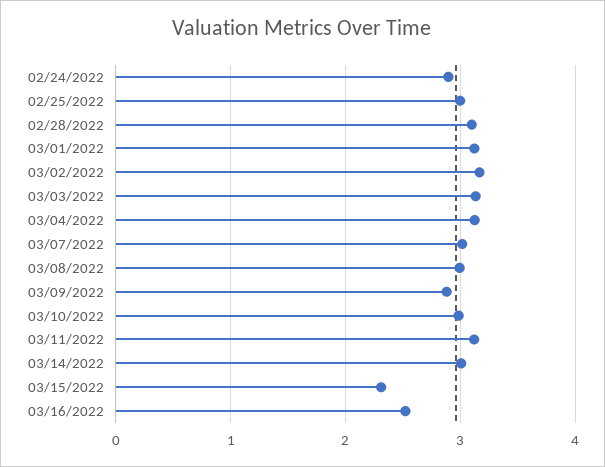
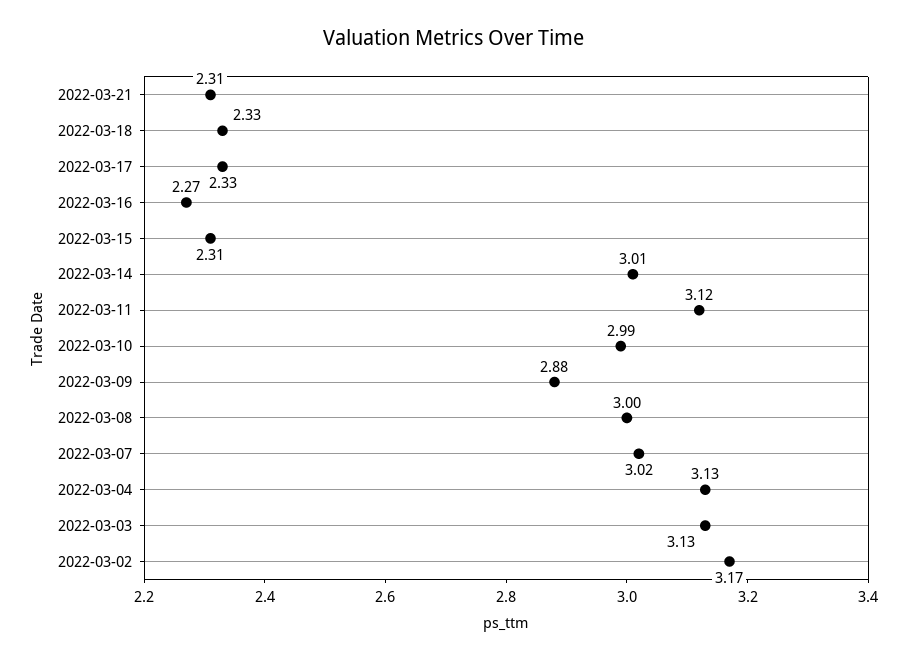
02/24/2022: 2.9 -> none
02/25/2022: 3 -> none
02/28/2022: 3.1 -> none
03/01/2022: 3.1 -> none
03/16/2022: 2.5 -> 2.27
2022-03-21: none -> 2.31
2022-03-18: none -> 2.33
2022-03-17: none -> 2.33

